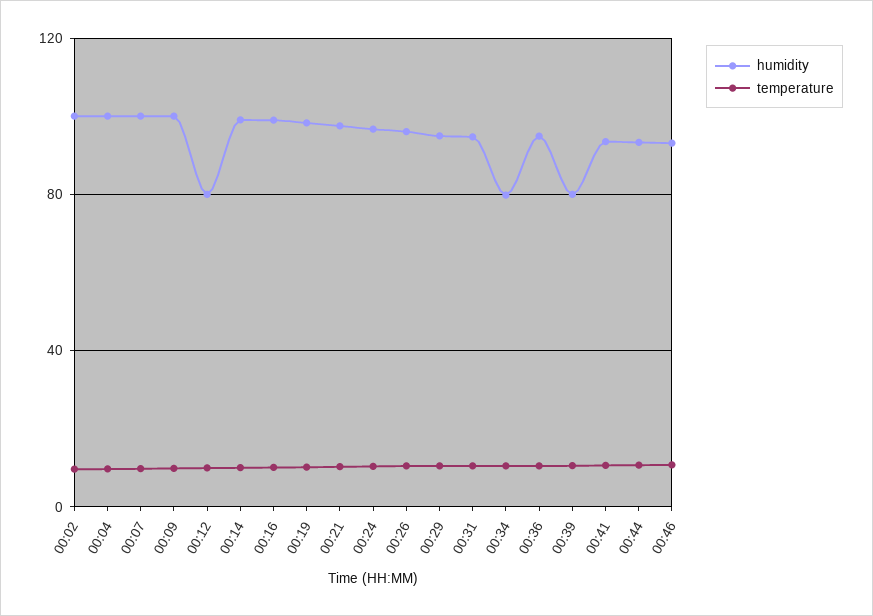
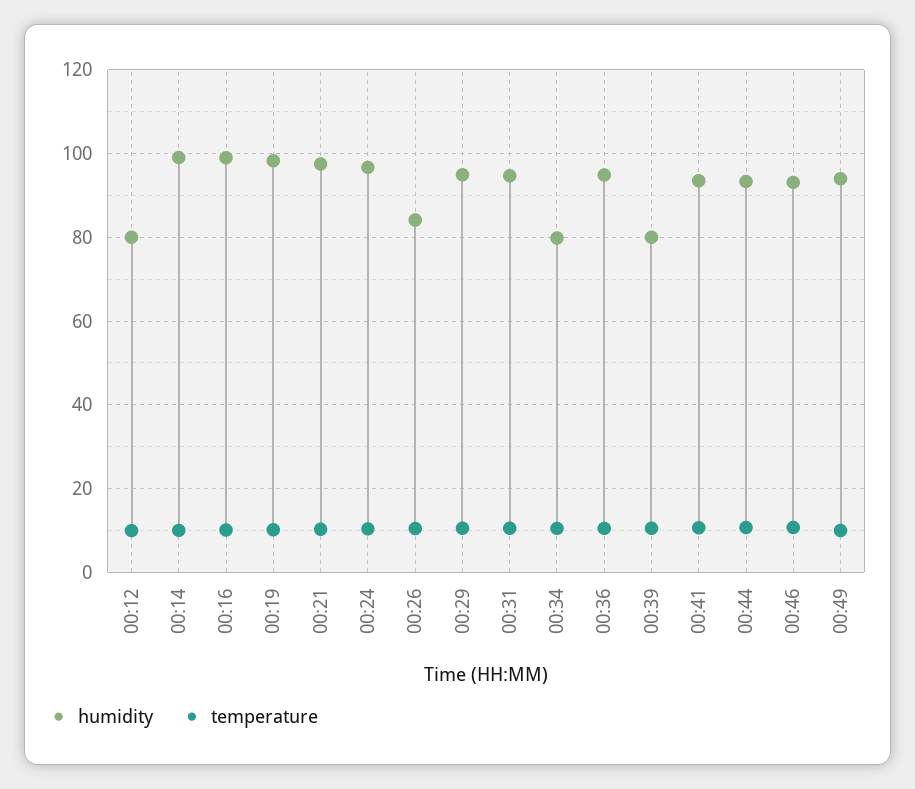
humidity, 00:02: 100 -> none
temperature, 00:02: 10 -> none
humidity, 00:04: 100 -> none
temperature, 00:04: 10 -> none
humidity, 00:07: 100 -> none
temperature, 00:07: 10 -> none
humidity, 00:09: 100 -> none
temperature, 00:09: 10 -> none
humidity, 00:26: 95 -> 84
humidity, 00:49: none -> 94
temperature, 00:49: none -> 10

